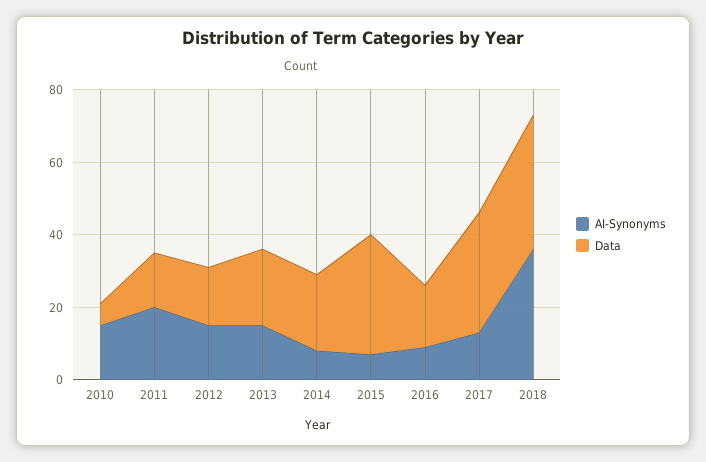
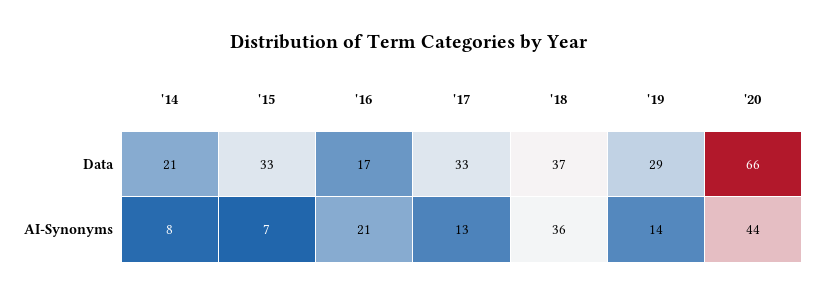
AI-Synonyms, 2010: 15 -> none
Data, 2010: 5 -> none
AI-Synonyms, 2011: 20 -> none
Data, 2011: 15 -> none
AI-Synonyms, 2012: 15 -> none
Data, 2012: 15 -> none
AI-Synonyms, 2013: 15 -> none
Data, 2013: 20 -> none
AI-Synonyms, 2016: 10 -> 21
Data, '19: none -> 29
Data, '20: none -> 66
AI-Synonyms, '19: none -> 14
AI-Synonyms, '20: none -> 44

